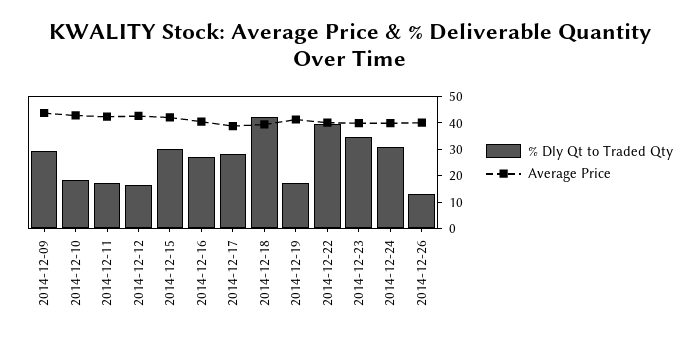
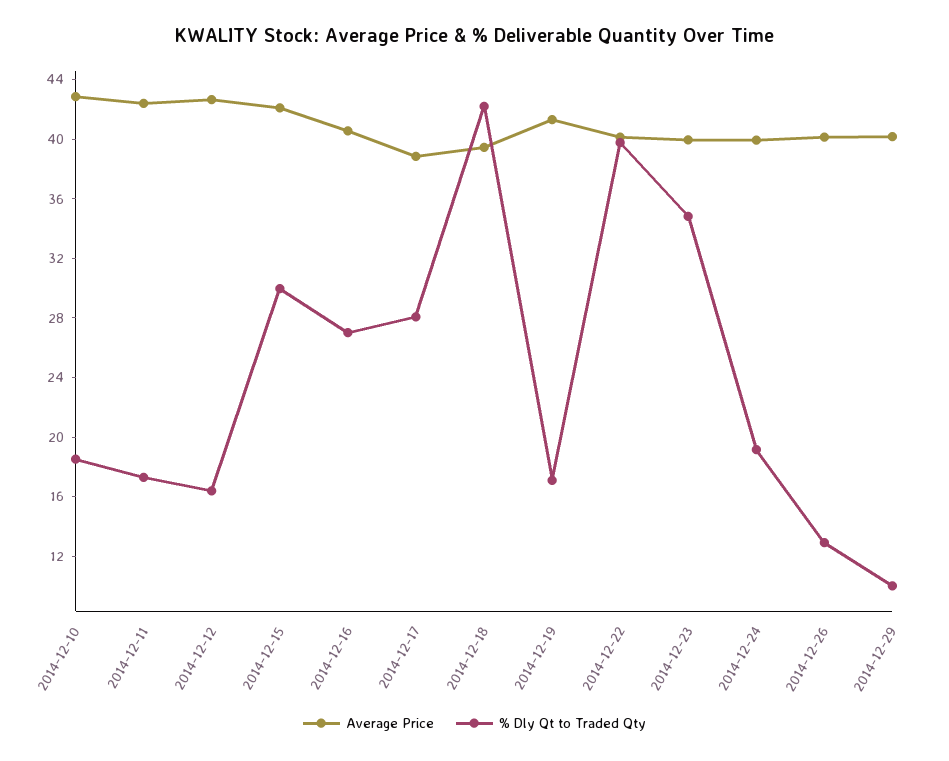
% Dly Qt to Traded Qty, 2014-12-09: 30 -> none
Average Price, 2014-12-09: 45 -> none
% Dly Qt to Traded Qty, 2014-12-24: 30 -> 19
Average Price, 2014-12-29: none -> 40
% Dly Qt to Traded Qty, 2014-12-29: none -> 10

